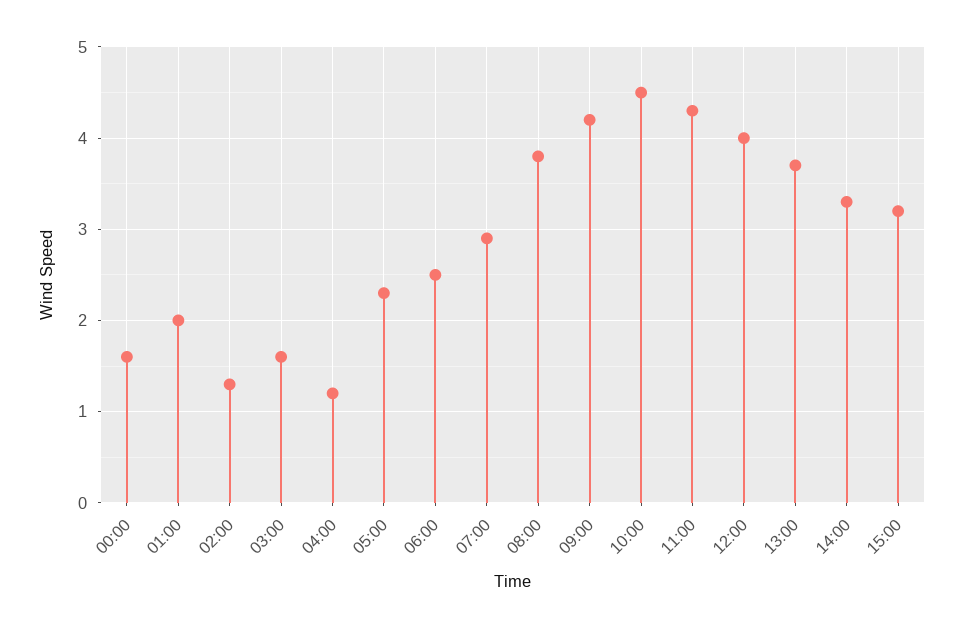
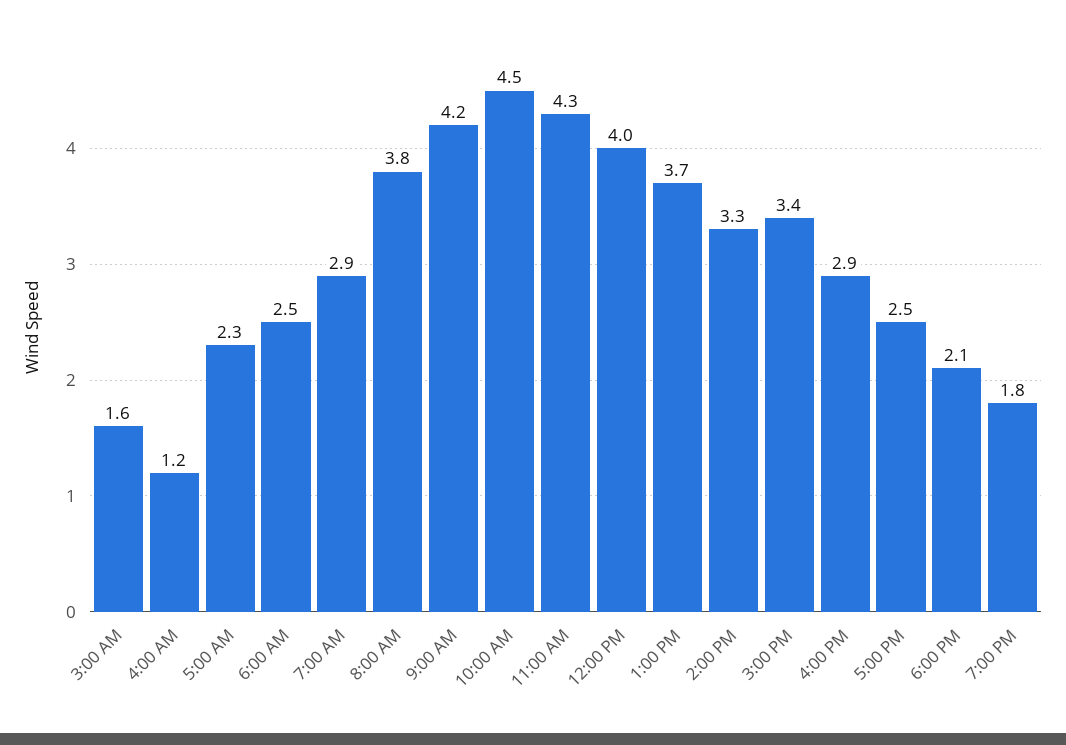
00:00: 1.6 -> none
01:00: 2 -> none
02:00: 1.3 -> none
15:00: 3.2 -> 3.4
4:00 PM: none -> 2.9
5:00 PM: none -> 2.5
6:00 PM: none -> 2.1
7:00 PM: none -> 1.8

